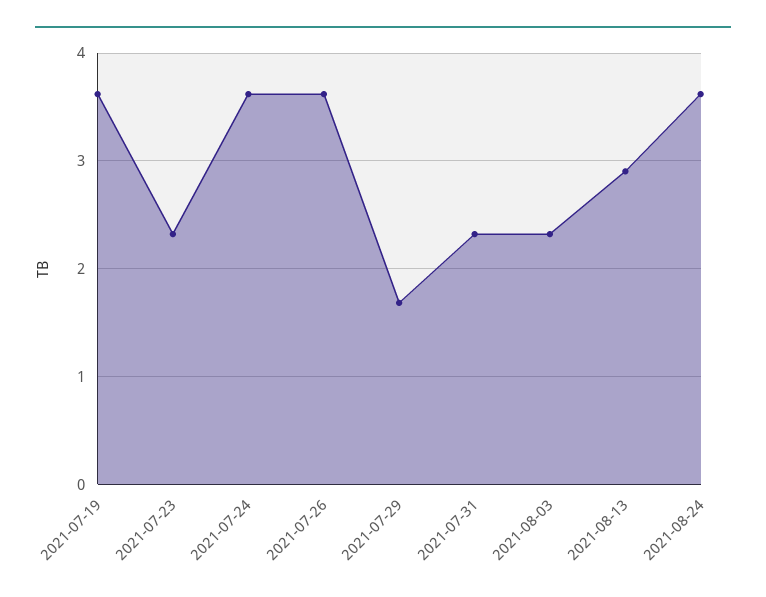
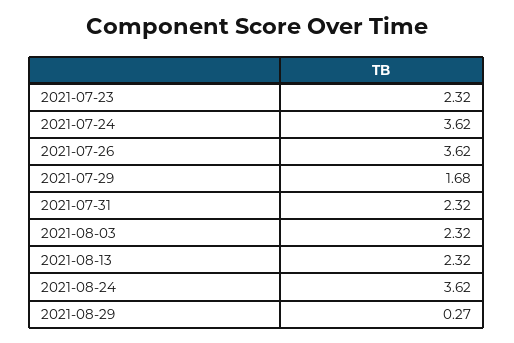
2021-07-19: 3.6 -> none
2021-08-13: 2.9 -> 2.32
2021-08-29: none -> 0.27

